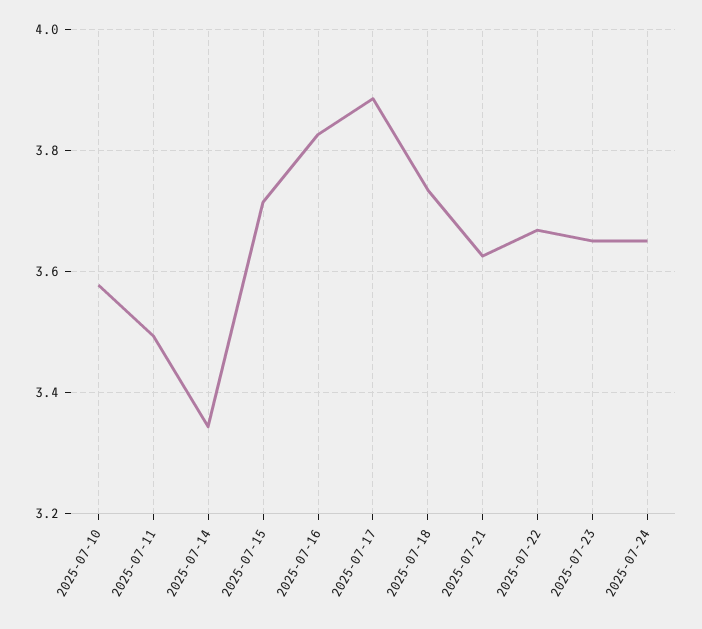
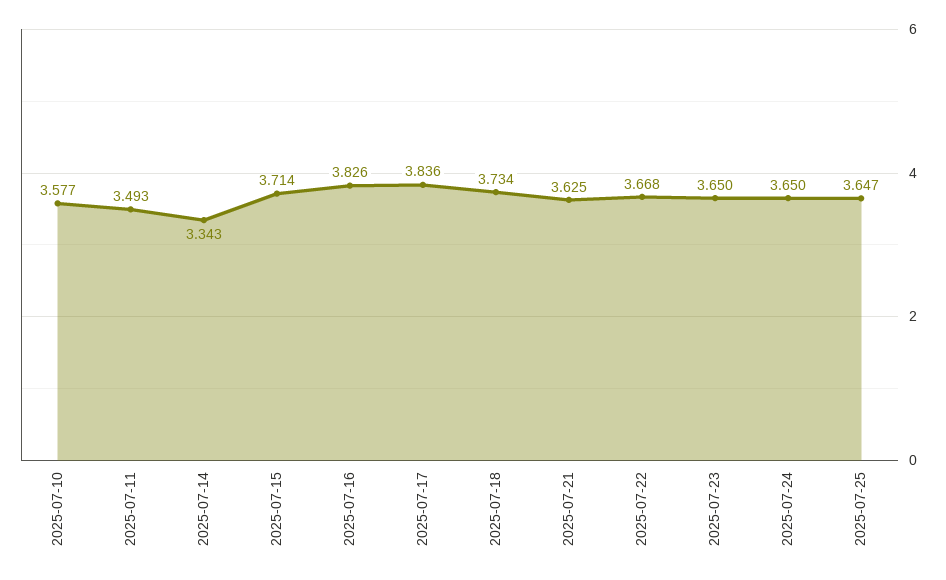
2025-07-17: 3.88 -> 3.836
2025-07-25: none -> 3.647

